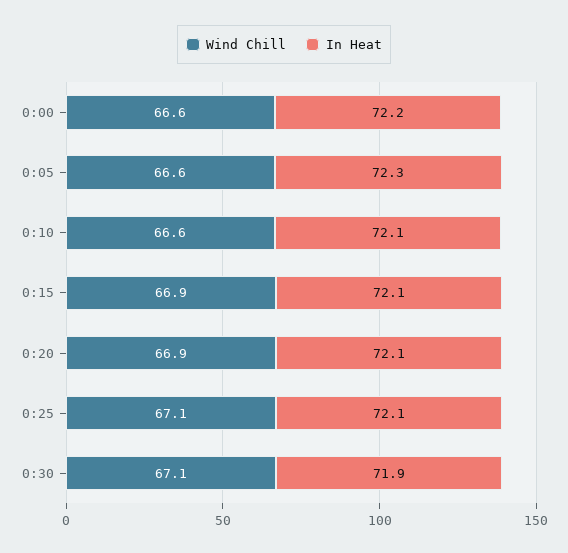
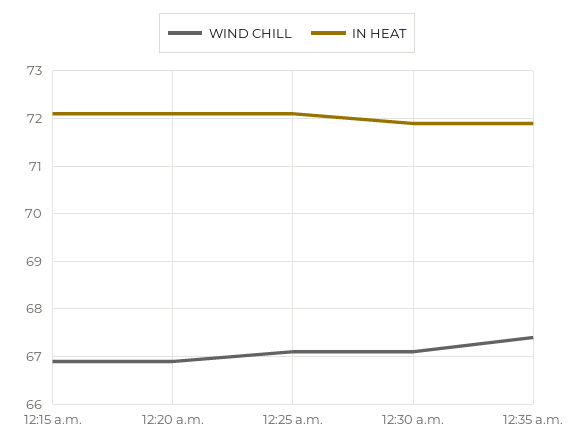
Wind Chill, 0:00: 66.6 -> none
In Heat, 0:00: 72.2 -> none
Wind Chill, 0:05: 66.6 -> none
In Heat, 0:05: 72.3 -> none
Wind Chill, 0:10: 66.6 -> none
In Heat, 0:10: 72.1 -> none
Wind Chill, 12:35 a.m.: none -> 67.5
In Heat, 12:35 a.m.: none -> 72

